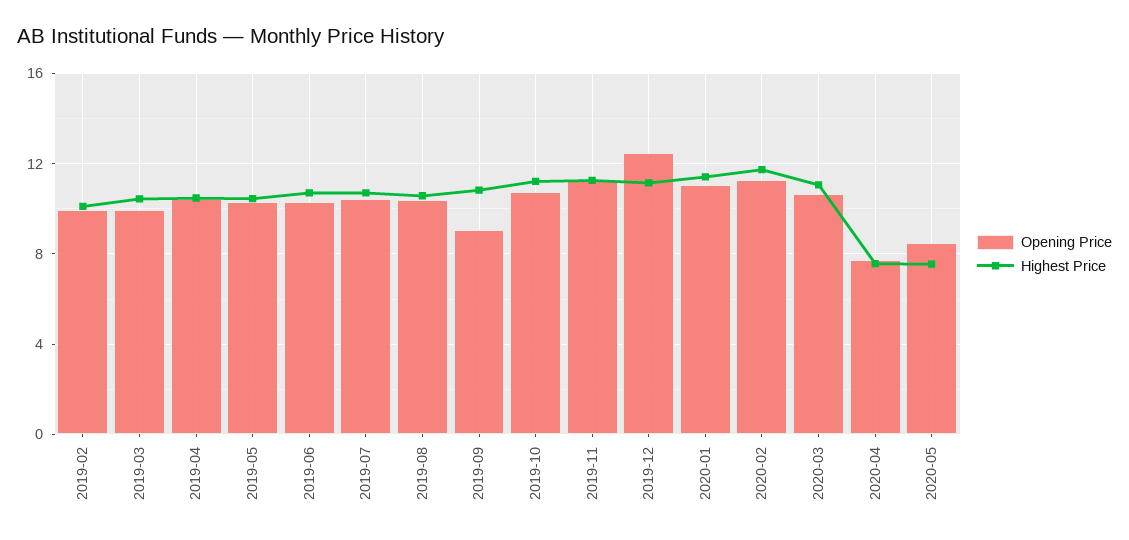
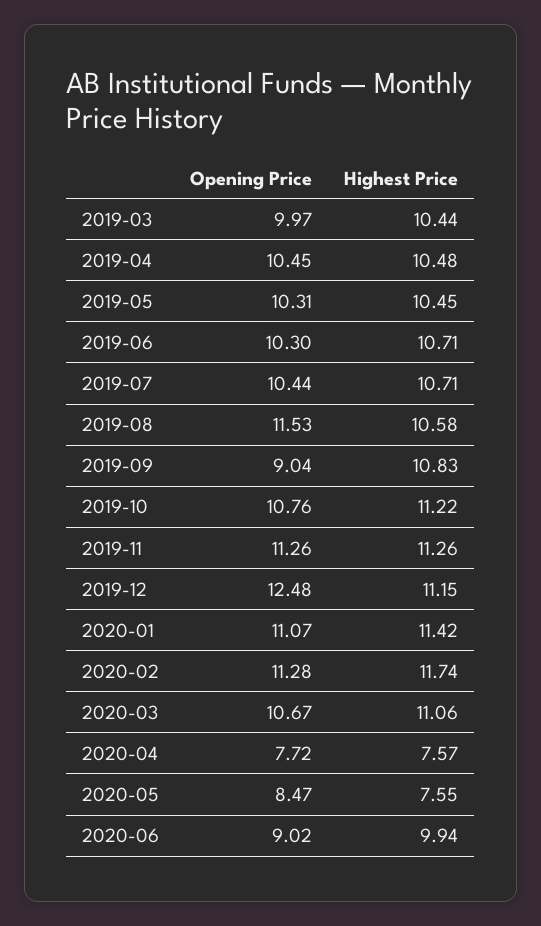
Opening Price, 2019-02: 10 -> none
Highest Price, 2019-02: 10 -> none
Opening Price, 2019-08: 10.5 -> 11.53
Opening Price, 2020-06: none -> 9.02
Highest Price, 2020-06: none -> 9.94

